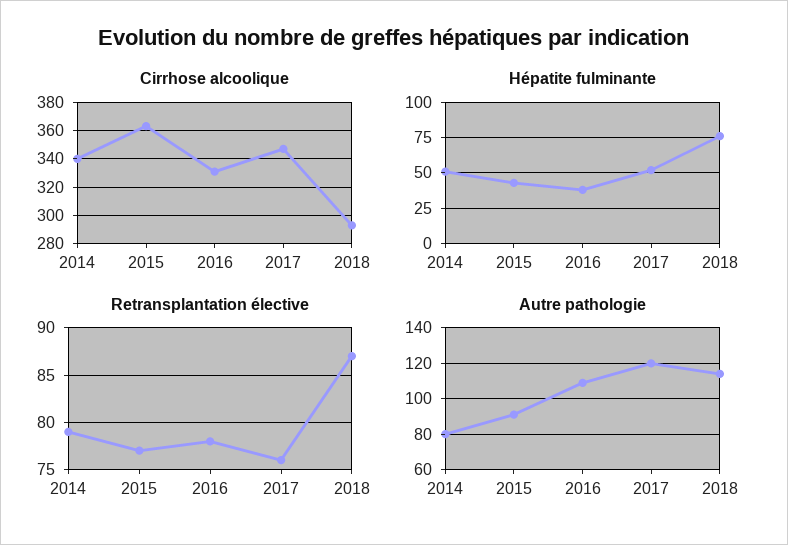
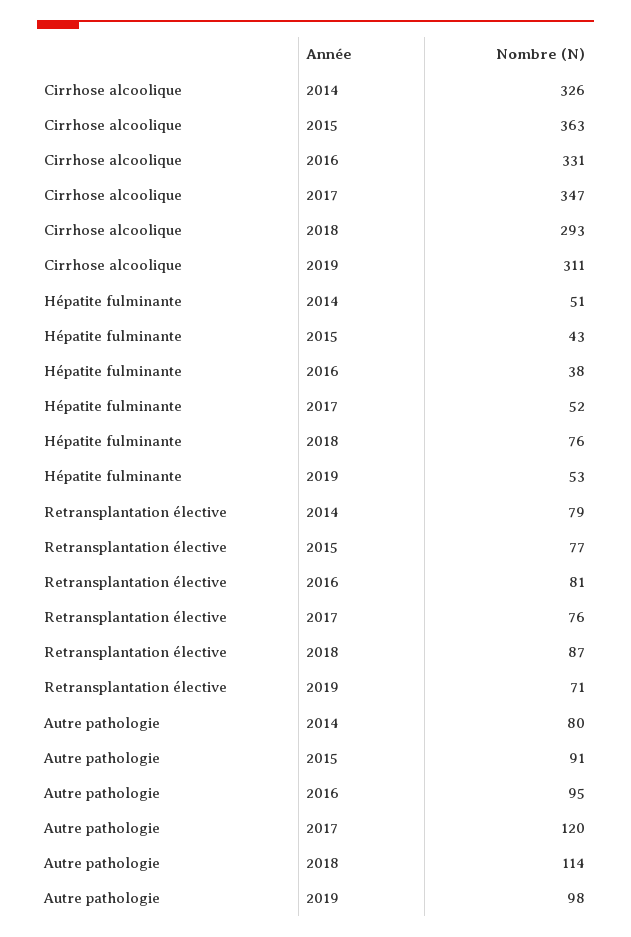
Cirrhose alcoolique, 2014: 340 -> 326
Retransplantation élective, 2016: 78 -> 81
Autre pathologie, 2016: 110 -> 95
Cirrhose alcoolique, 2019: none -> 311
Hépatite fulminante, 2019: none -> 53
Retransplantation élective, 2019: none -> 71
Autre pathologie, 2019: none -> 98

